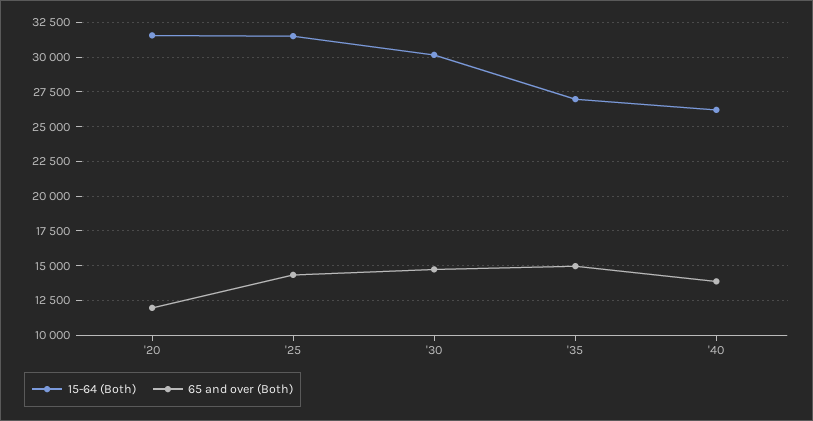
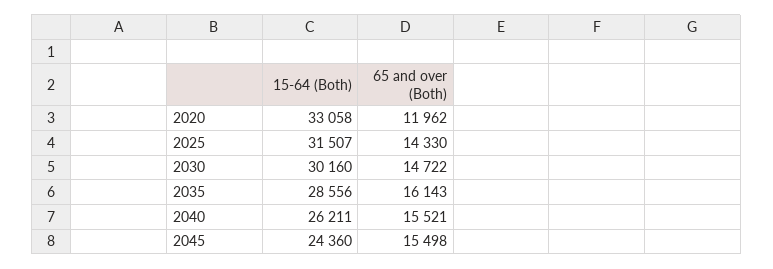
15-64 (Both), '20: 31500 -> 33058
15-64 (Both), '35: 27000 -> 28556
65 and over (Both), '35: 15000 -> 16143
65 and over (Both), '40: 14000 -> 15521
15-64 (Both), 2045: none -> 24360
65 and over (Both), 2045: none -> 15498

